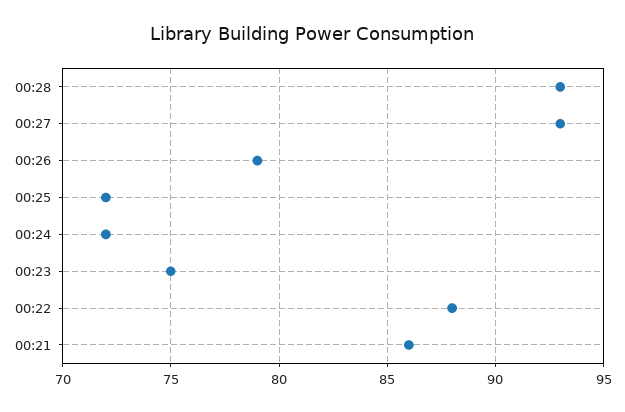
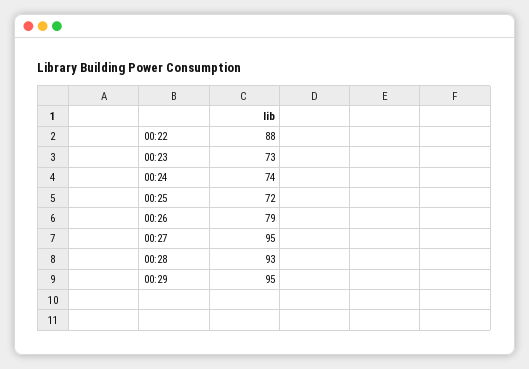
00:27: 93 -> 95
00:24: 72 -> 74
00:23: 75 -> 73
00:21: 86 -> none
00:29: none -> 95

